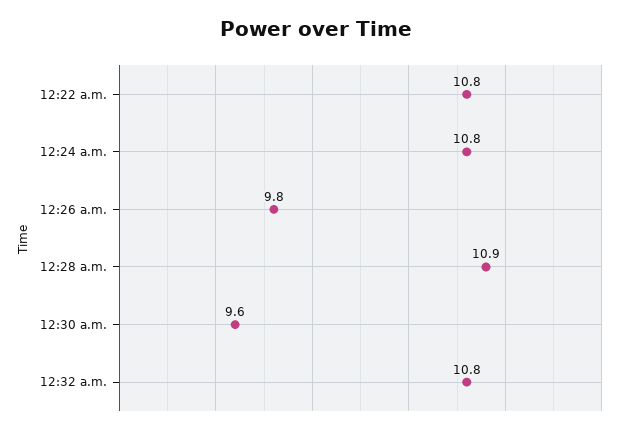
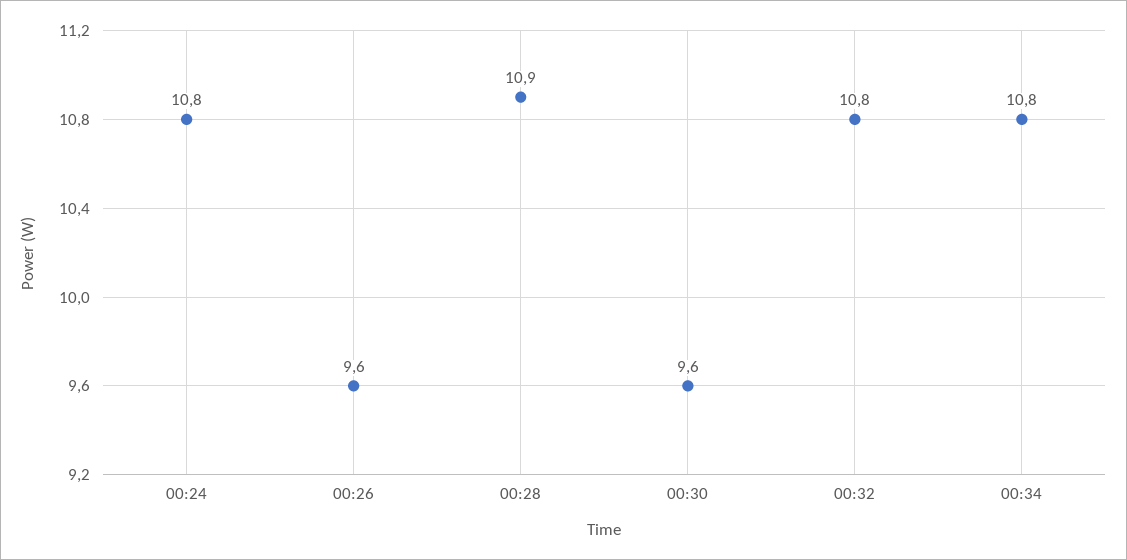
12:22 a.m.: 10.8 -> none
12:26 a.m.: 9.8 -> 9.6
00:34: none -> 10.8

